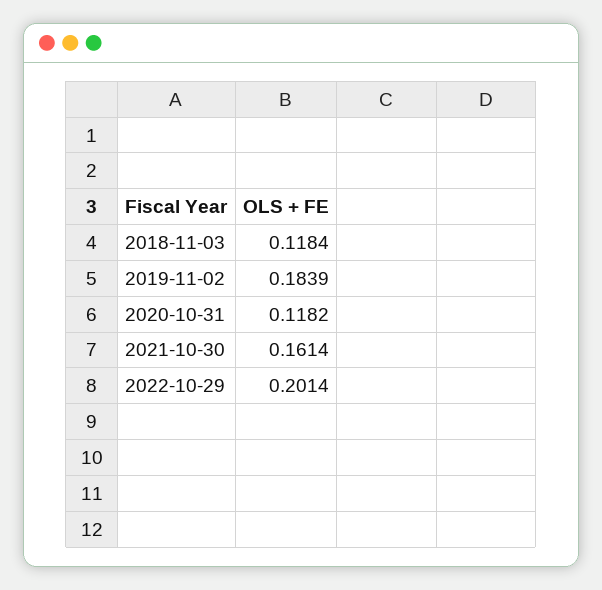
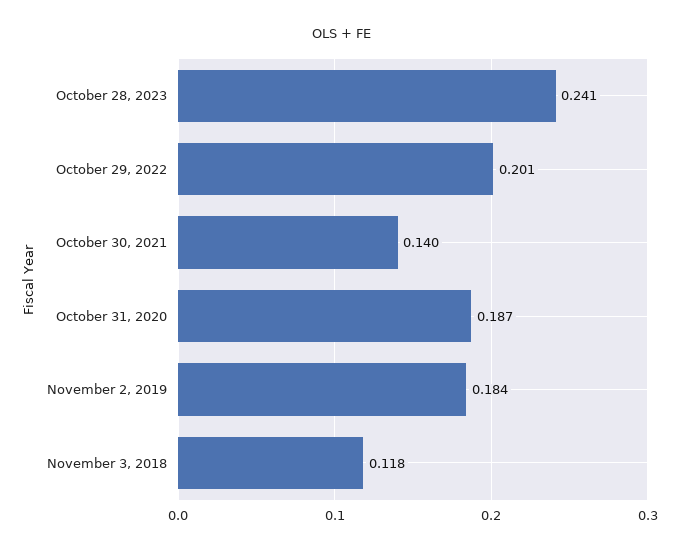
2020-10-31: 0.1182 -> 0.187
2021-10-30: 0.1614 -> 0.14
October 28, 2023: none -> 0.241

